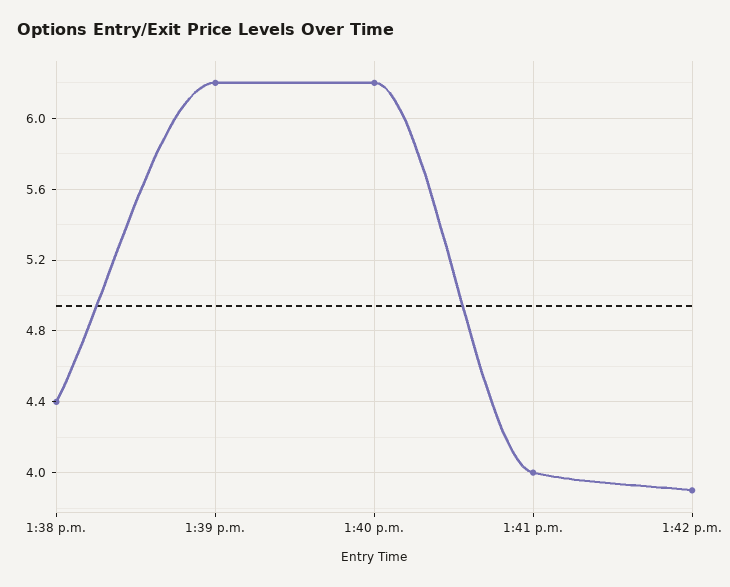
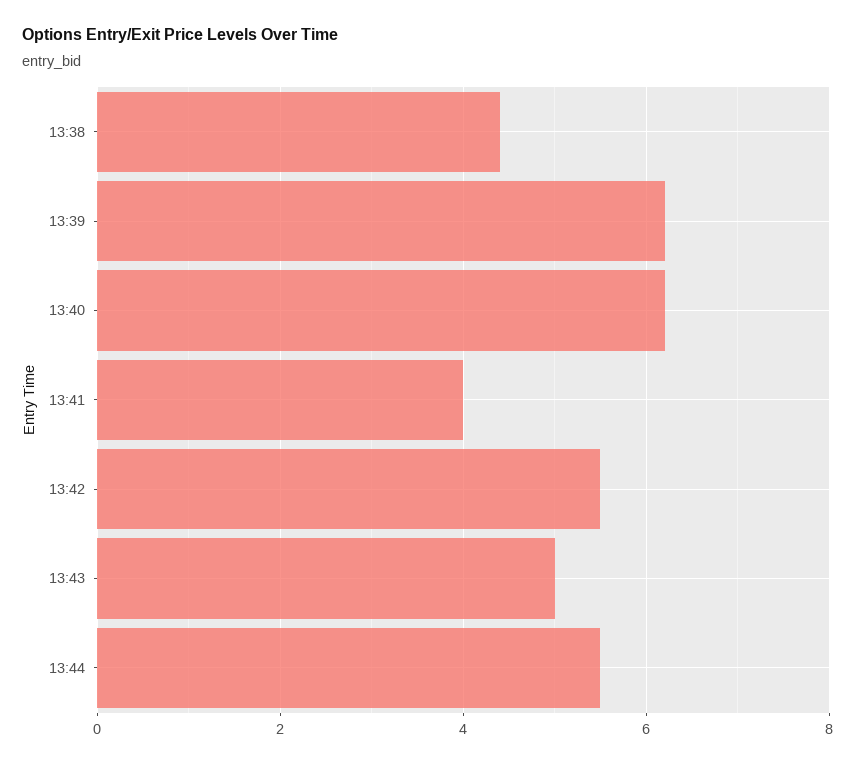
1:42 p.m.: 3.9 -> 5.5
13:43: none -> 5
13:44: none -> 5.5

